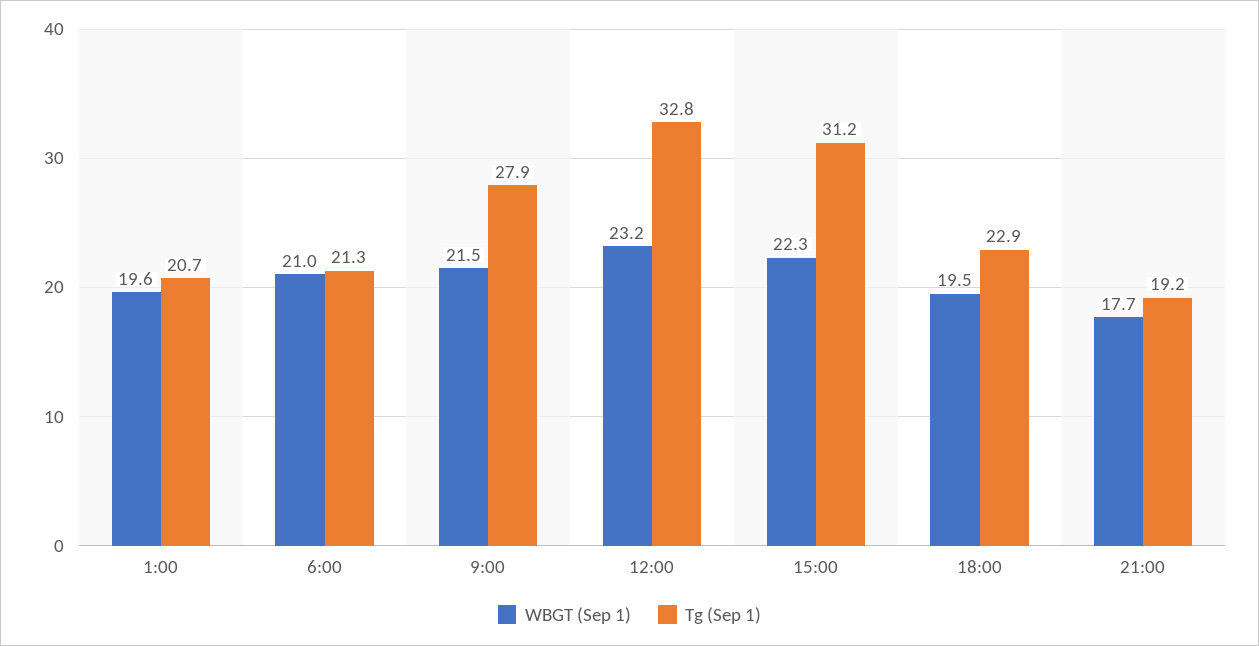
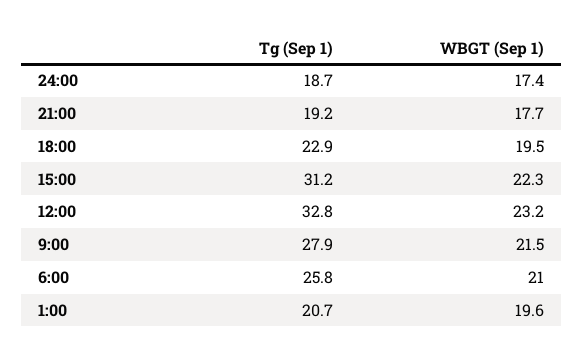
Tg (Sep 1), 6:00: 21.3 -> 25.8
Tg (Sep 1), 24:00: none -> 18.7
WBGT (Sep 1), 24:00: none -> 17.4

